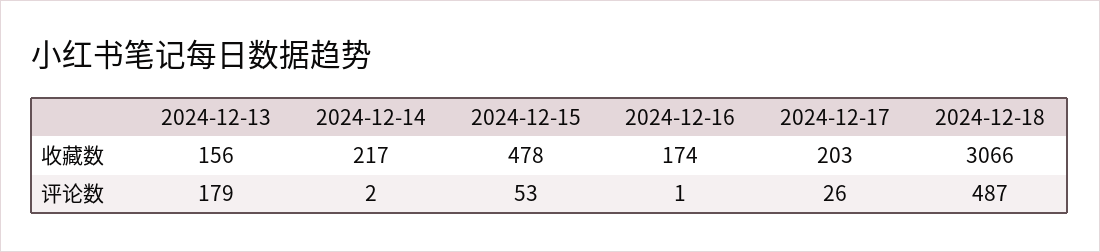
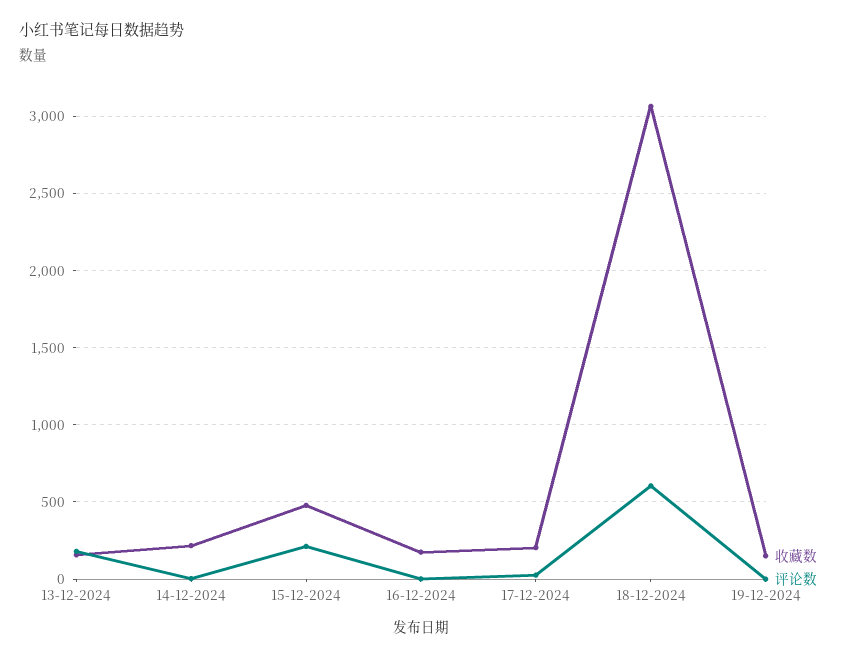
评论数, 2024-12-15: 53 -> 200
评论数, 2024-12-18: 487 -> 600
收藏数, 19-12-2024: none -> 150
评论数, 19-12-2024: none -> 0

